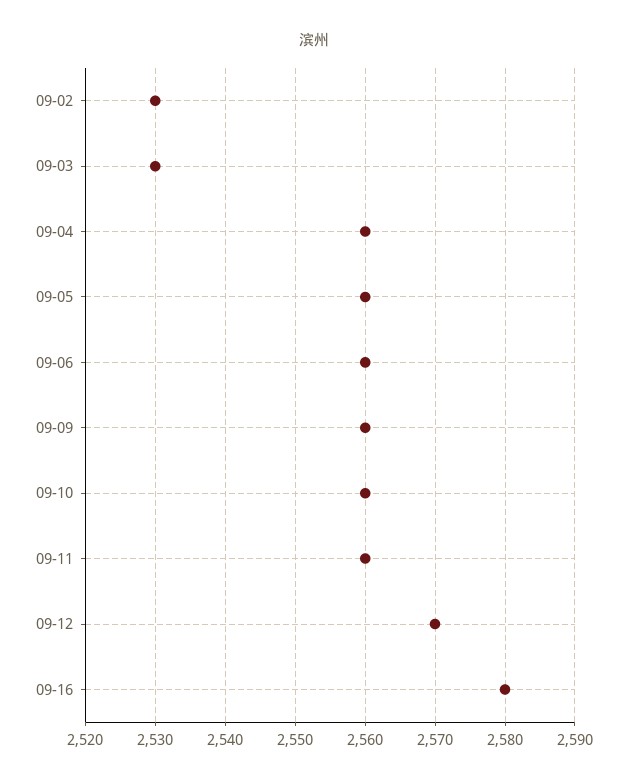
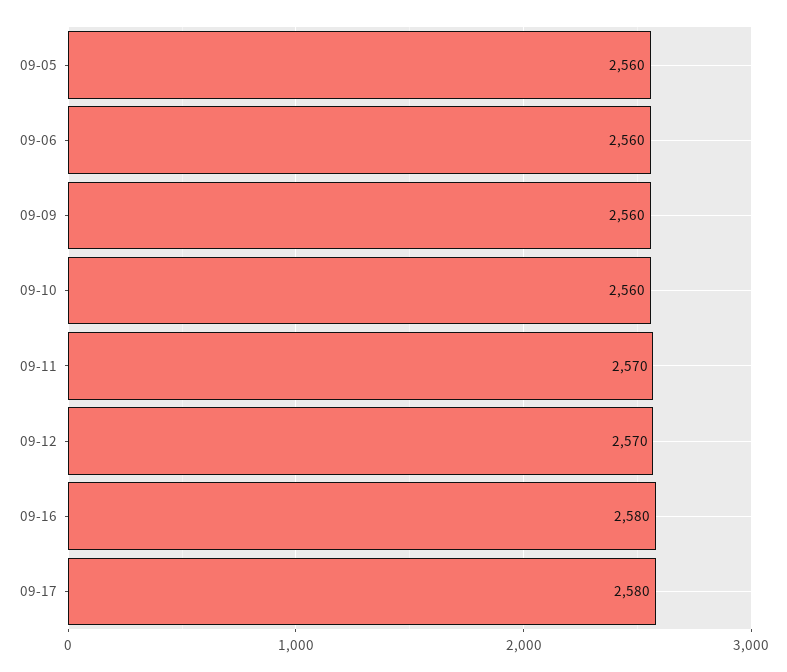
09-02: 2530 -> none
09-03: 2530 -> none
09-04: 2560 -> none
09-11: 2560 -> 2570
09-17: none -> 2580

